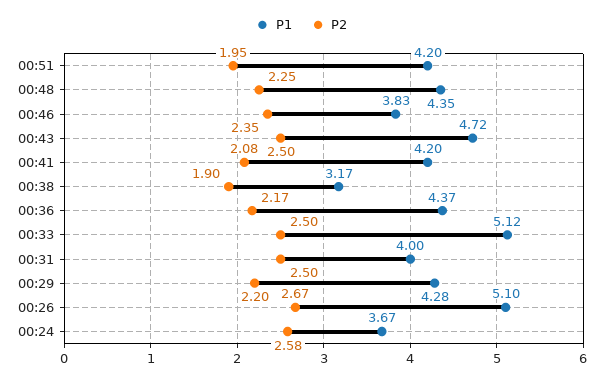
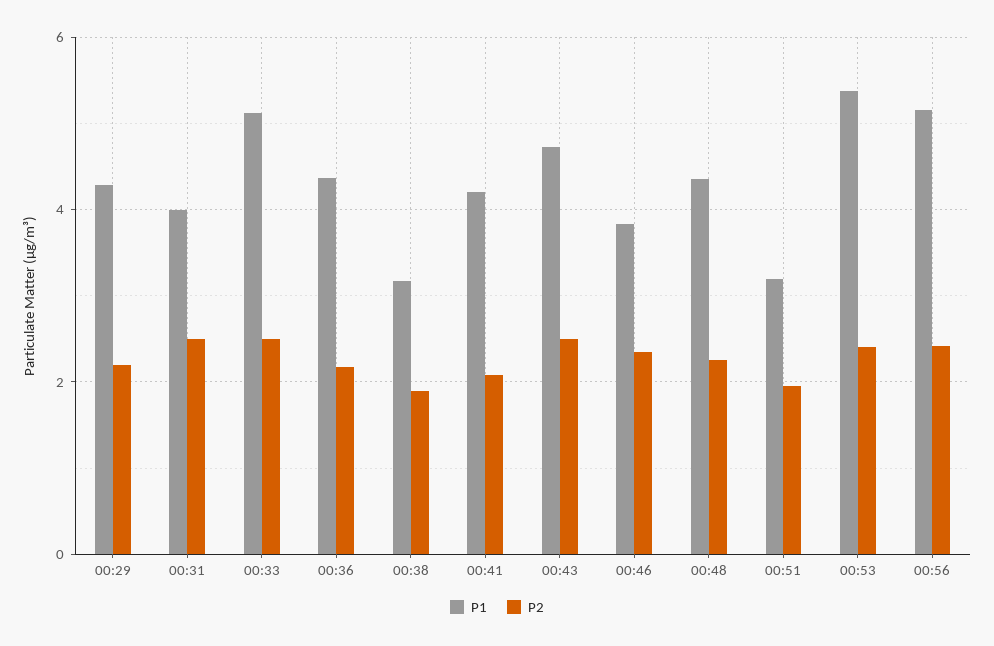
P1, 00:51: 4.2 -> 3.2
P1, 00:26: 5.1 -> none
P2, 00:26: 2.67 -> none
P1, 00:24: 3.67 -> none
P2, 00:24: 2.58 -> none
P1, 00:53: none -> 5.4
P2, 00:53: none -> 2.4
P1, 00:56: none -> 5.2
P2, 00:56: none -> 2.4

